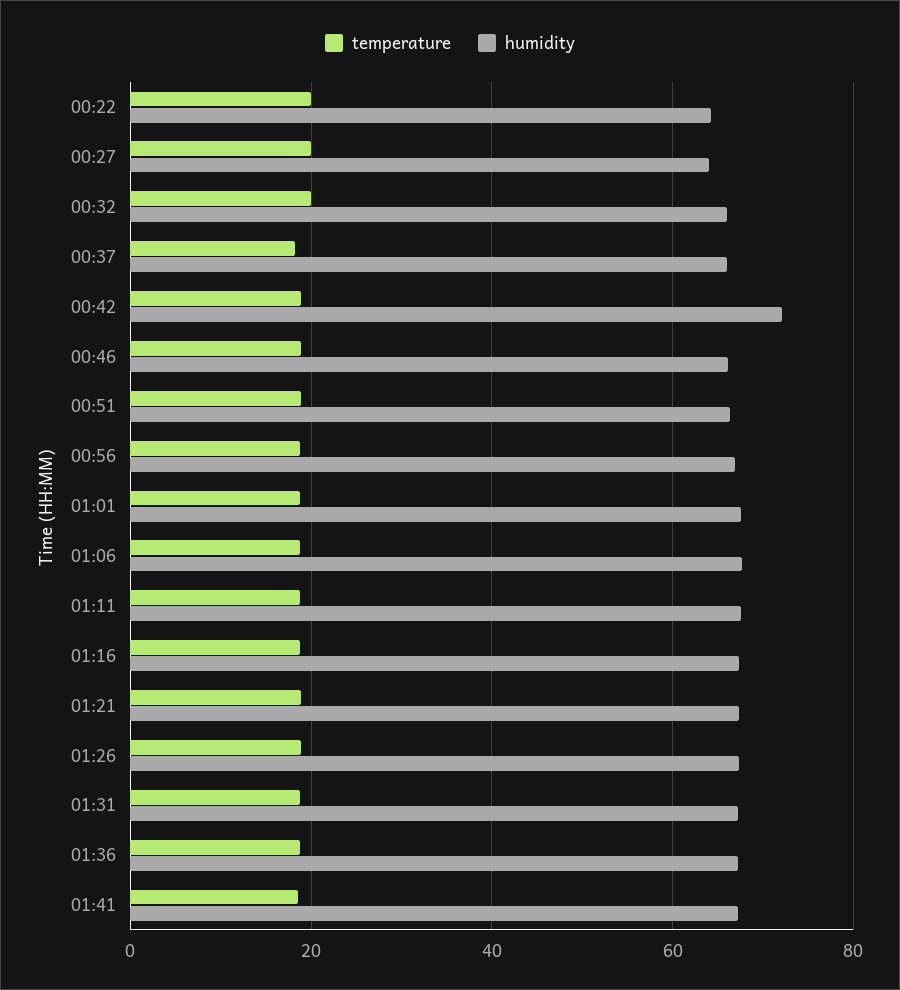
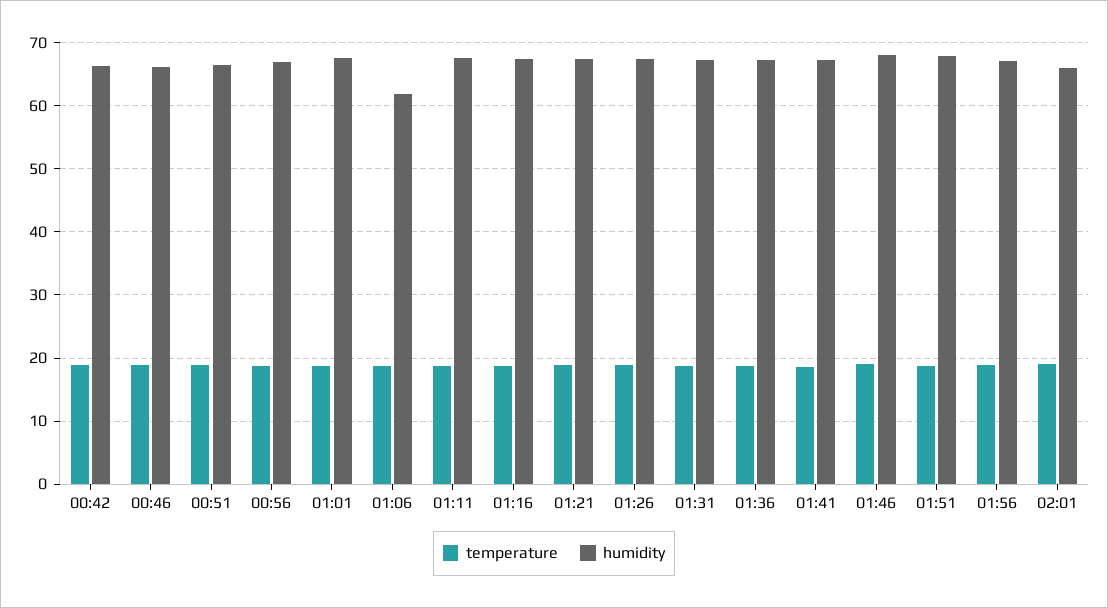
temperature, 00:22: 20 -> none
humidity, 00:22: 64 -> none
temperature, 00:27: 20 -> none
humidity, 00:27: 64 -> none
temperature, 00:32: 20 -> none
humidity, 00:32: 66 -> none
temperature, 00:37: 18 -> none
humidity, 00:37: 66 -> none
humidity, 00:42: 72 -> 66
humidity, 01:06: 68 -> 62
temperature, 01:46: none -> 19
humidity, 01:46: none -> 68
temperature, 01:51: none -> 19
humidity, 01:51: none -> 68
temperature, 01:56: none -> 19
humidity, 01:56: none -> 67
temperature, 02:01: none -> 19
humidity, 02:01: none -> 66

